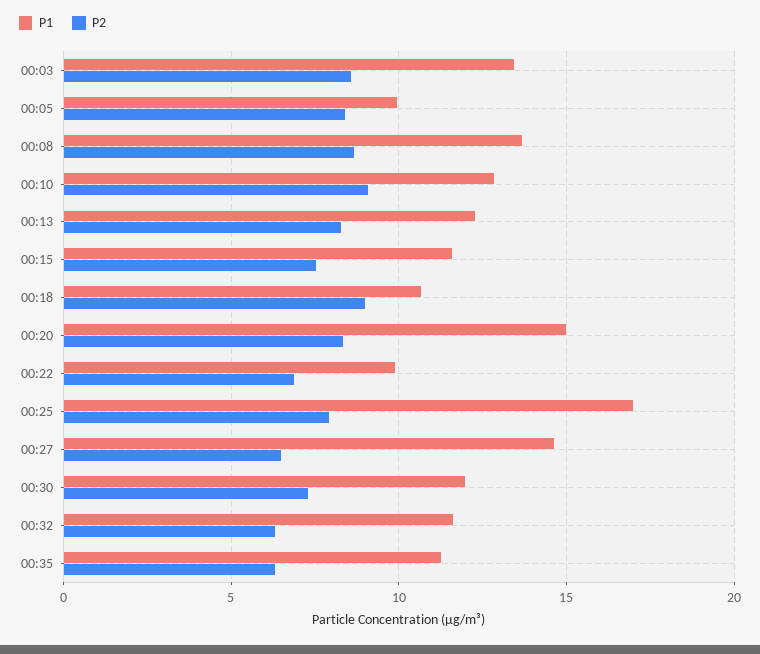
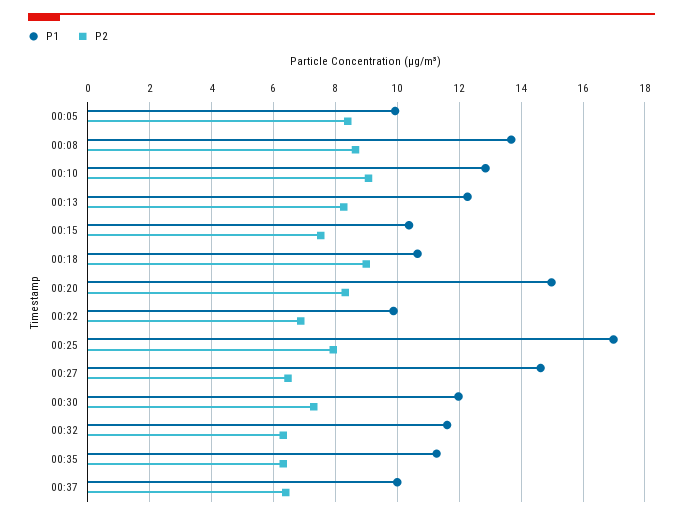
P1, 00:03: 13.5 -> none
P2, 00:03: 8.5 -> none
P1, 00:15: 11.5 -> 10.4
P1, 00:37: none -> 10
P2, 00:37: none -> 6.4

